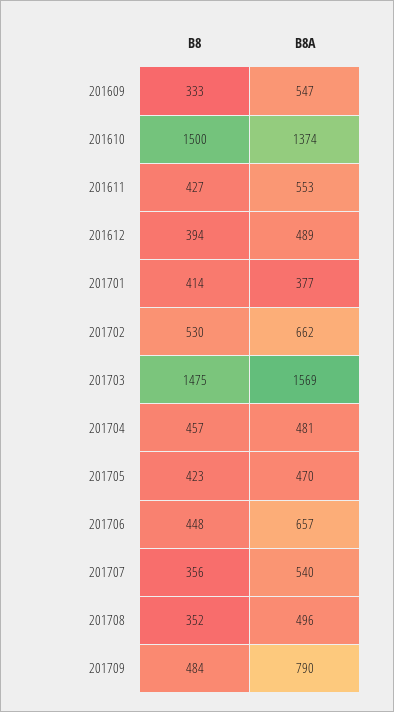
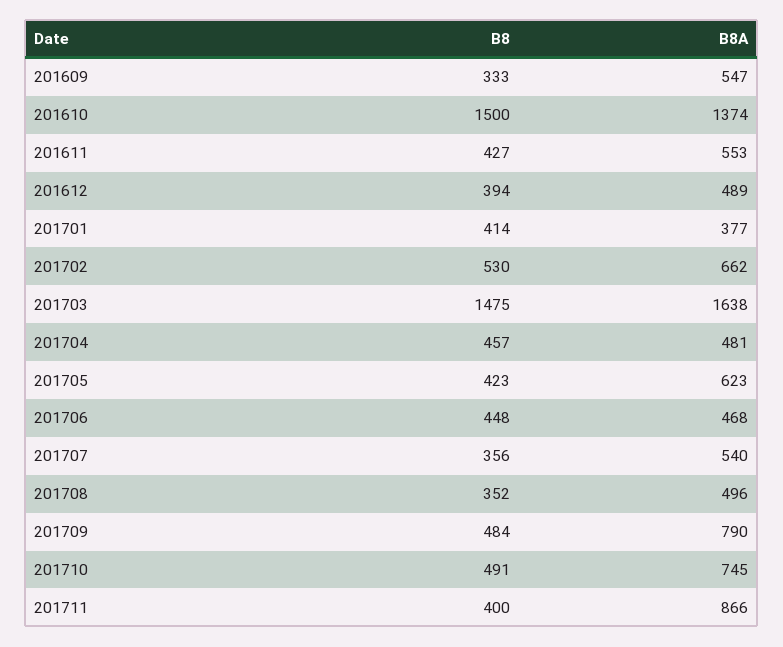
B8A, 201703: 1569 -> 1638
B8A, 201705: 470 -> 623
B8A, 201706: 657 -> 468
B8, 201710: none -> 491
B8A, 201710: none -> 745
B8, 201711: none -> 400
B8A, 201711: none -> 866

